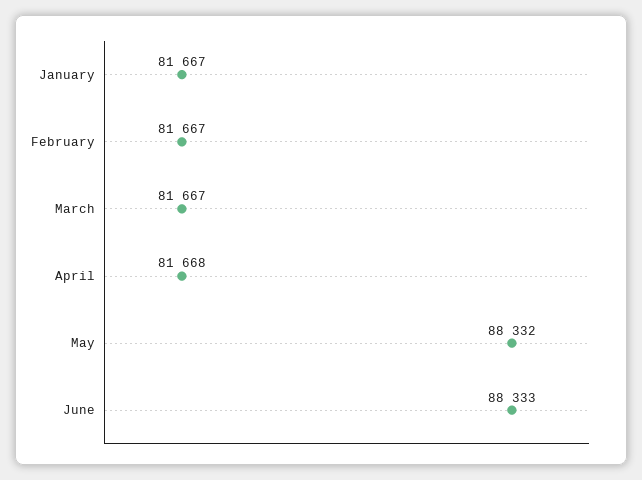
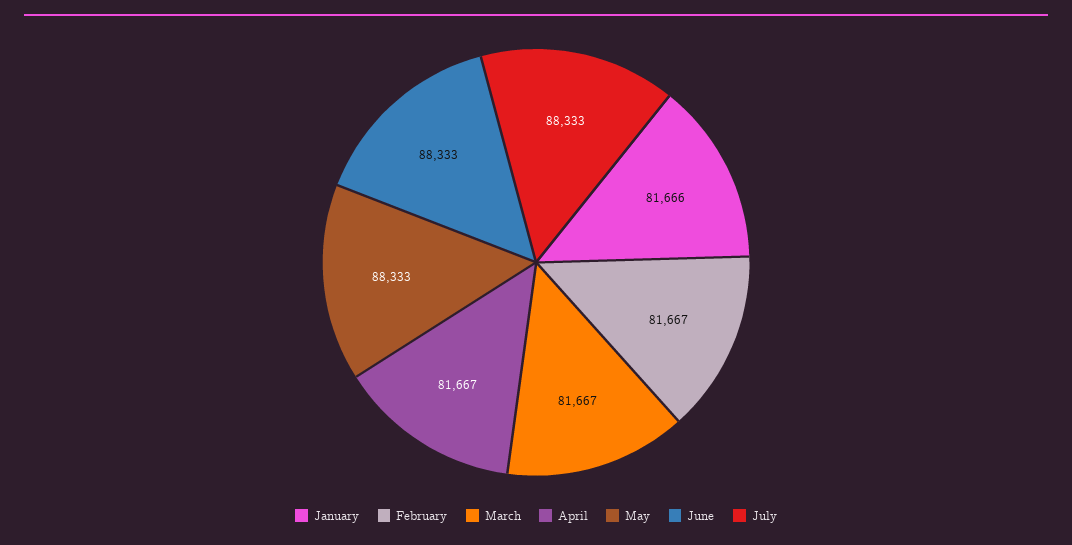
January: 81667 -> 81666
April: 81668 -> 81667
May: 88332 -> 88333
July: none -> 88333

